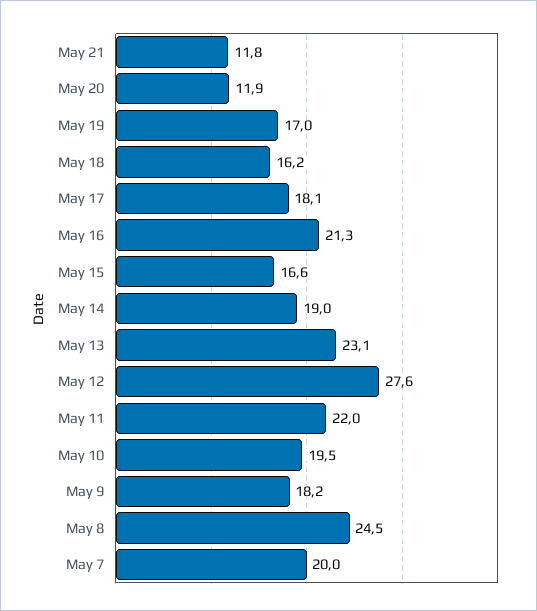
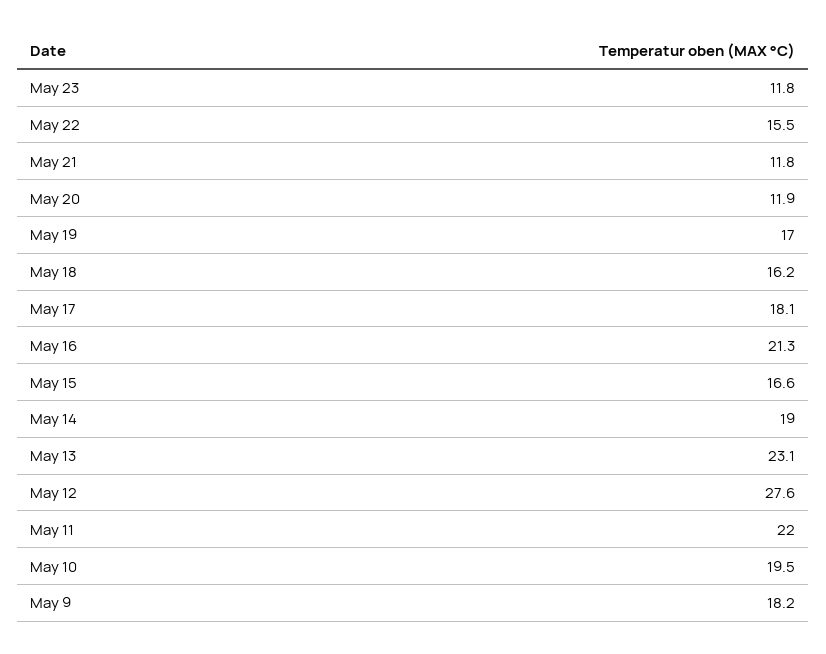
May 8: 24.5 -> none
May 7: 20 -> none
May 23: none -> 11.8
May 22: none -> 15.5

